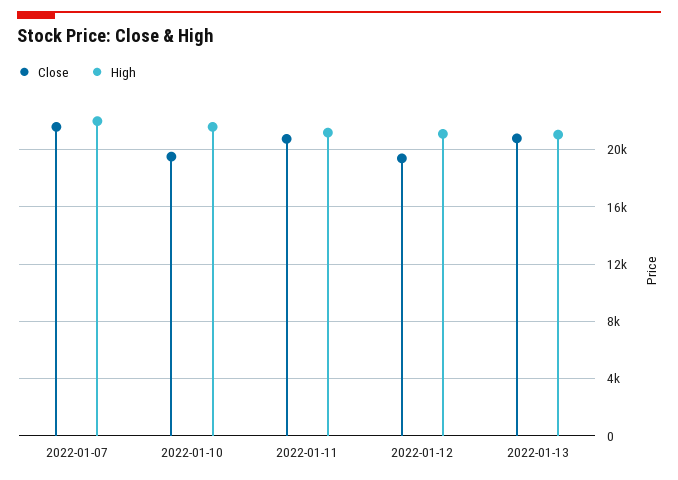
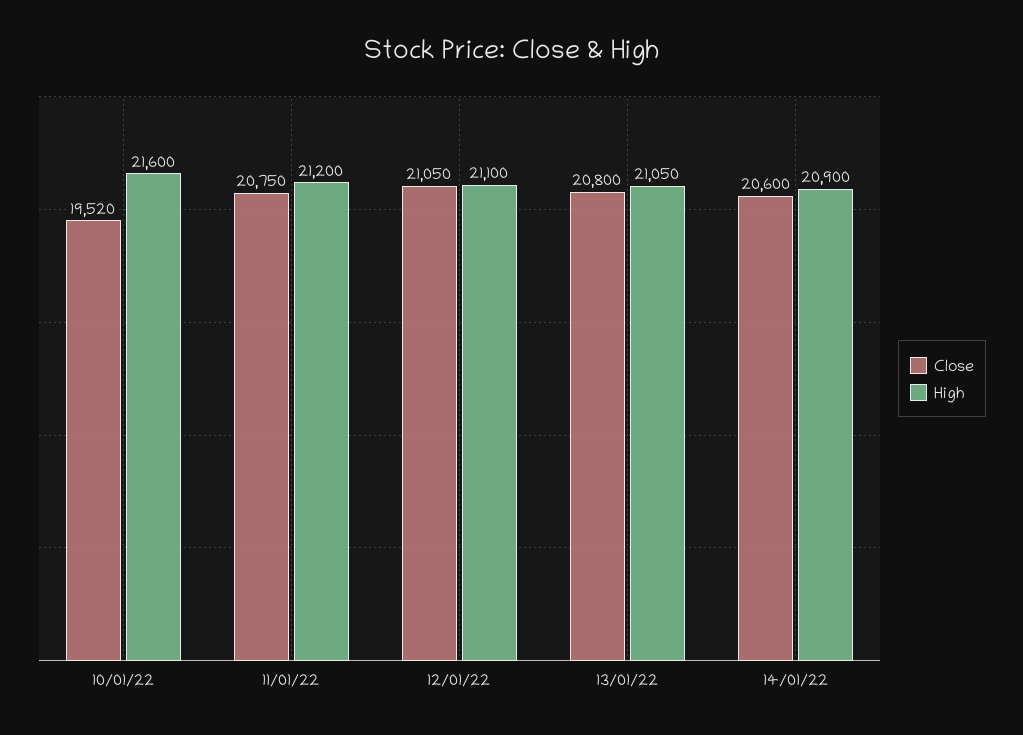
Close, 2022-01-07: 21500 -> none
High, 2022-01-07: 22000 -> none
Close, 2022-01-12: 19500 -> 21050
Close, 14/01/22: none -> 20600
High, 14/01/22: none -> 20900

